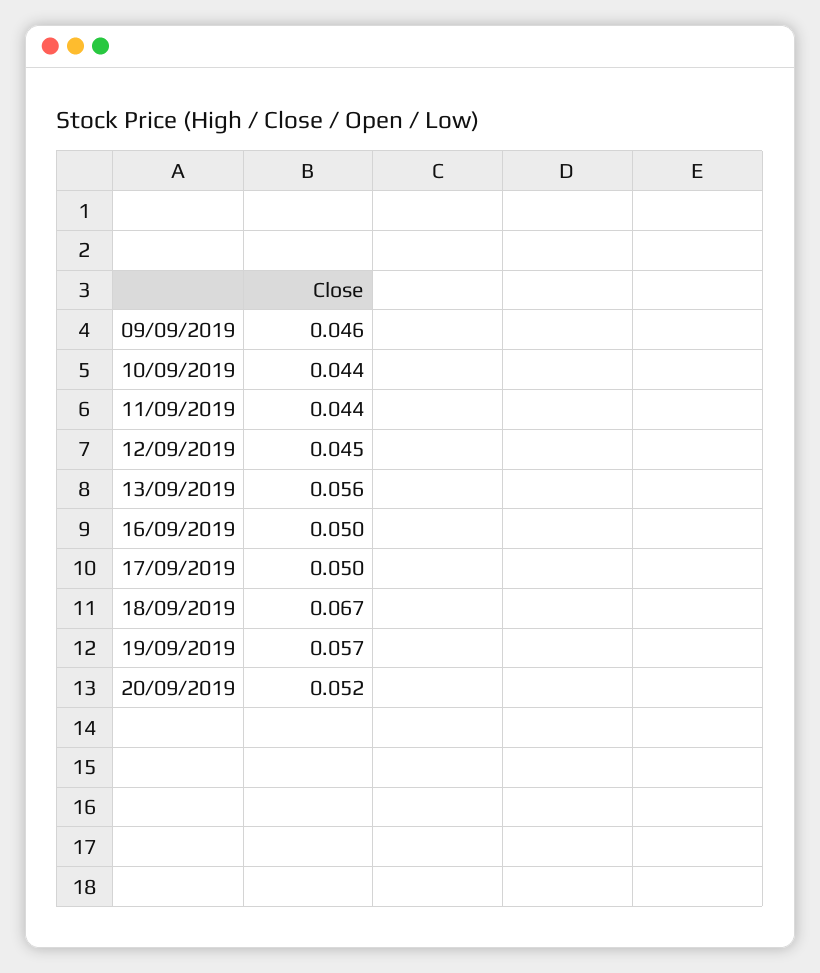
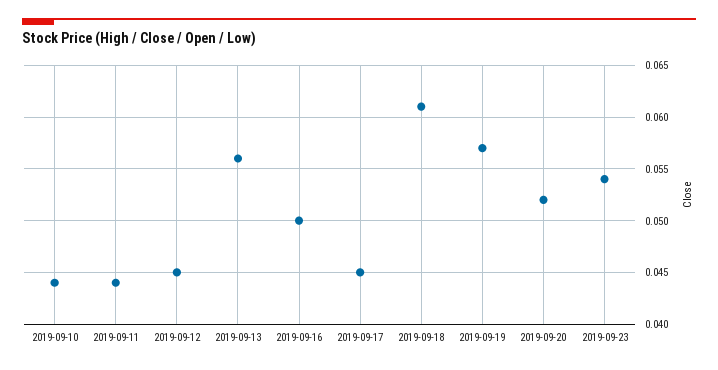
09/09/2019: 0.046 -> none
17/09/2019: 0.05 -> 0.045
18/09/2019: 0.067 -> 0.061
2019-09-23: none -> 0.054

